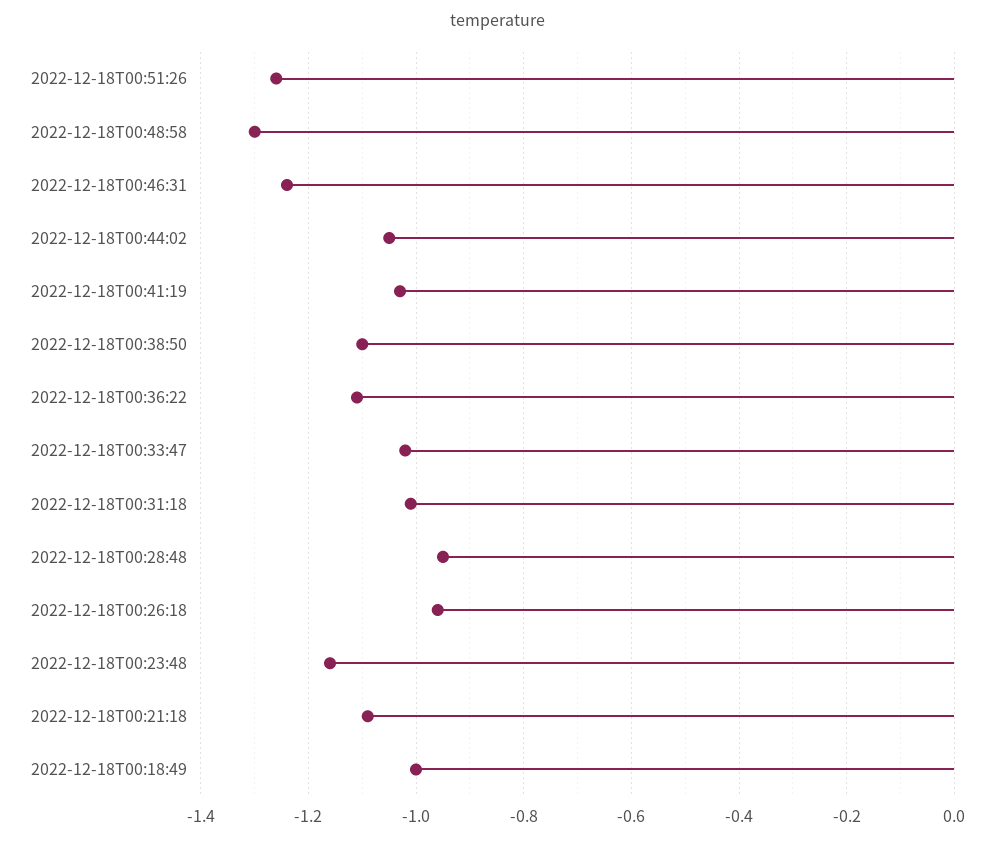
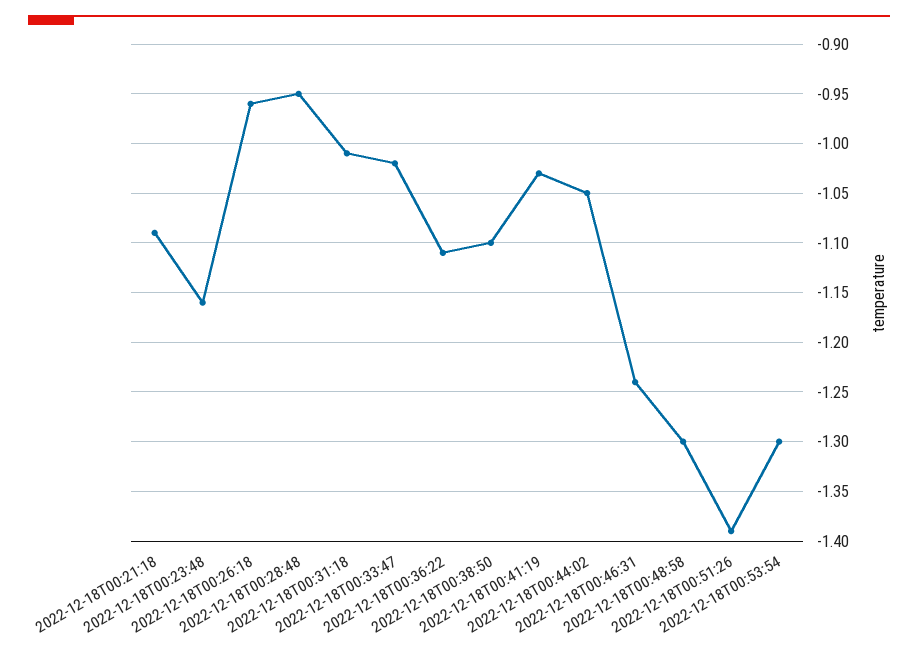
2022-12-18T00:51:26: -1.25 -> -1.39
2022-12-18T00:18:49: -1 -> none
2022-12-18T00:53:54: none -> -1.3

